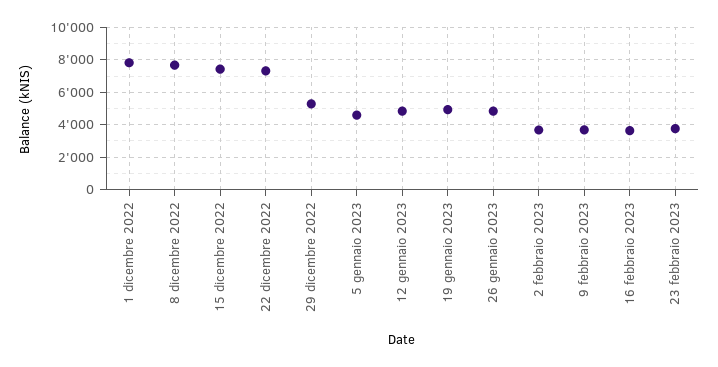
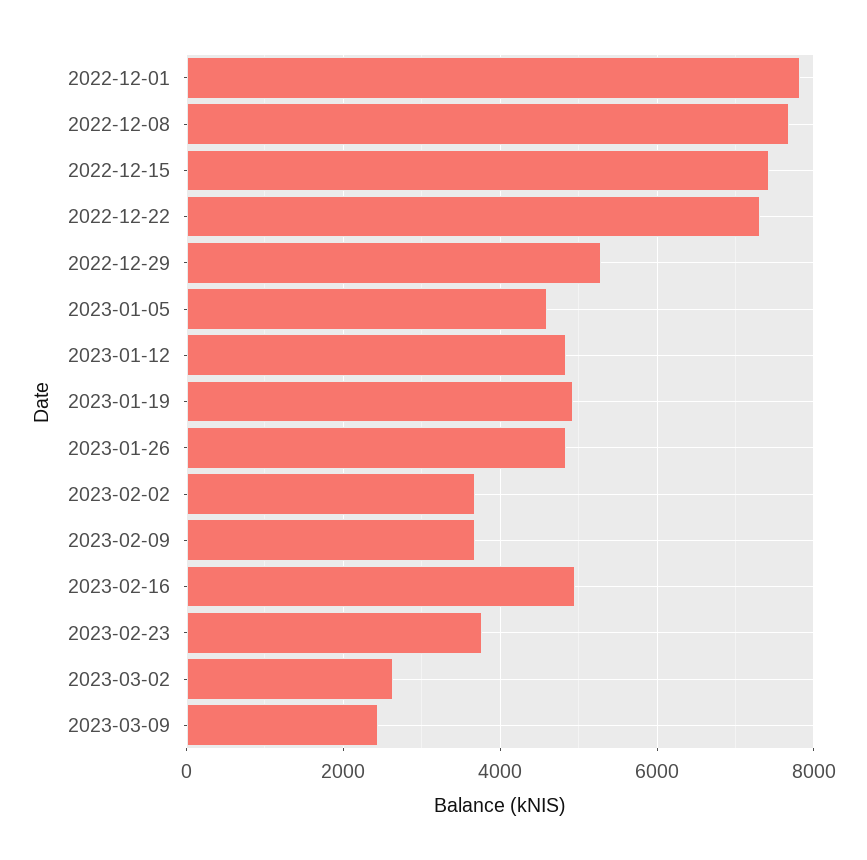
16 febbraio 2023: 3500 -> 5000
2023-03-02: none -> 2600
2023-03-09: none -> 2400

